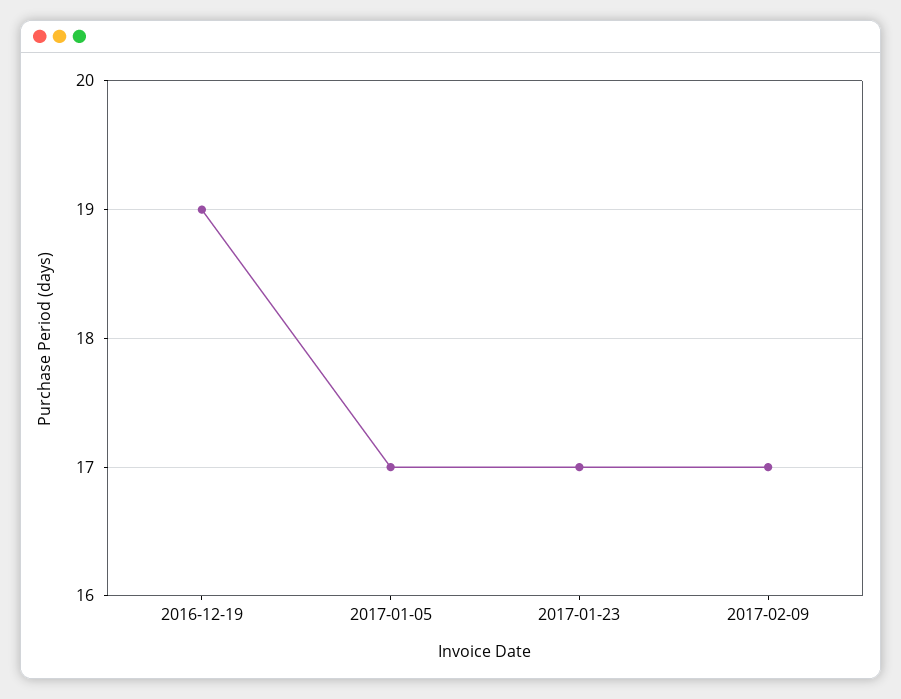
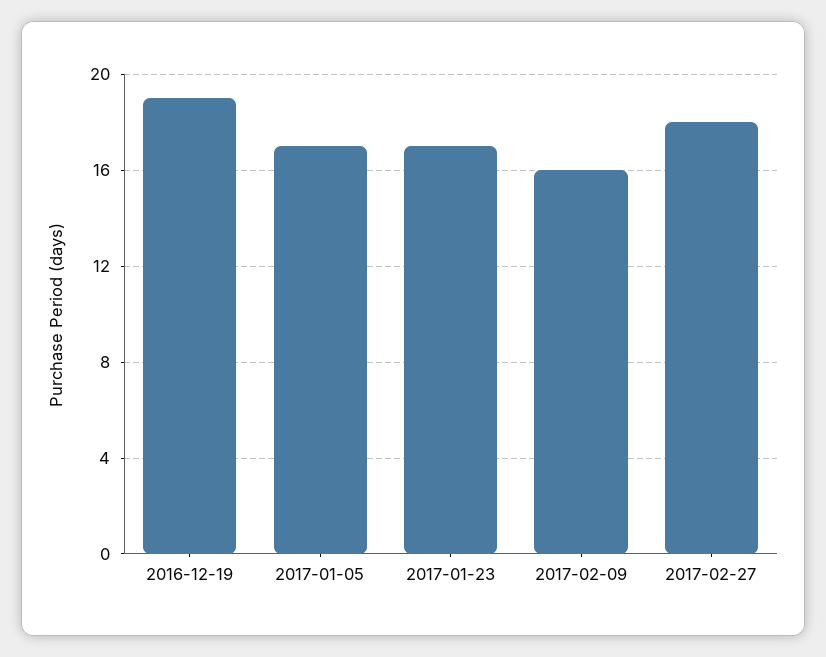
2017-02-09: 17 -> 16
2017-02-27: none -> 18

